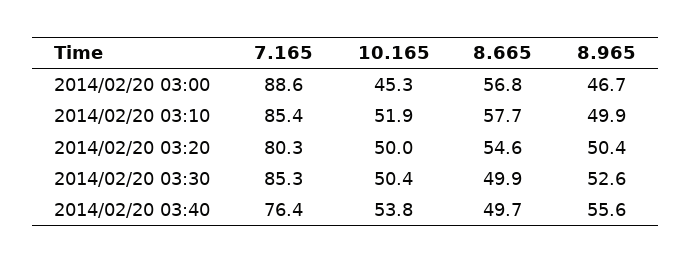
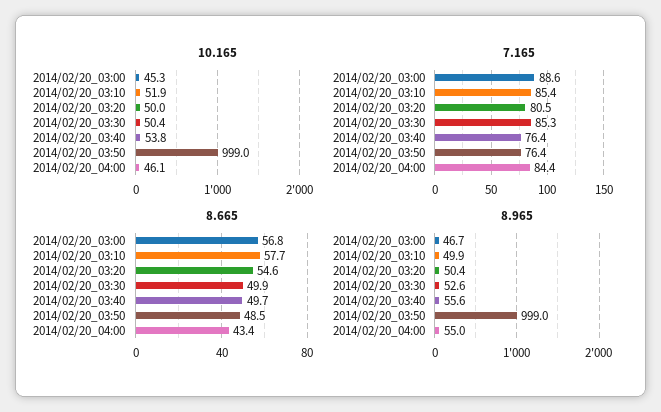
7.165, 2014/02/20 03:20: 80.3 -> 80.5
10.165, 2014/02/20_03:50: none -> 999
10.165, 2014/02/20_04:00: none -> 46.1
7.165, 2014/02/20_03:50: none -> 76.4
7.165, 2014/02/20_04:00: none -> 84.4
8.665, 2014/02/20_03:50: none -> 48.5
8.665, 2014/02/20_04:00: none -> 43.4
8.965, 2014/02/20_03:50: none -> 999
8.965, 2014/02/20_04:00: none -> 55

